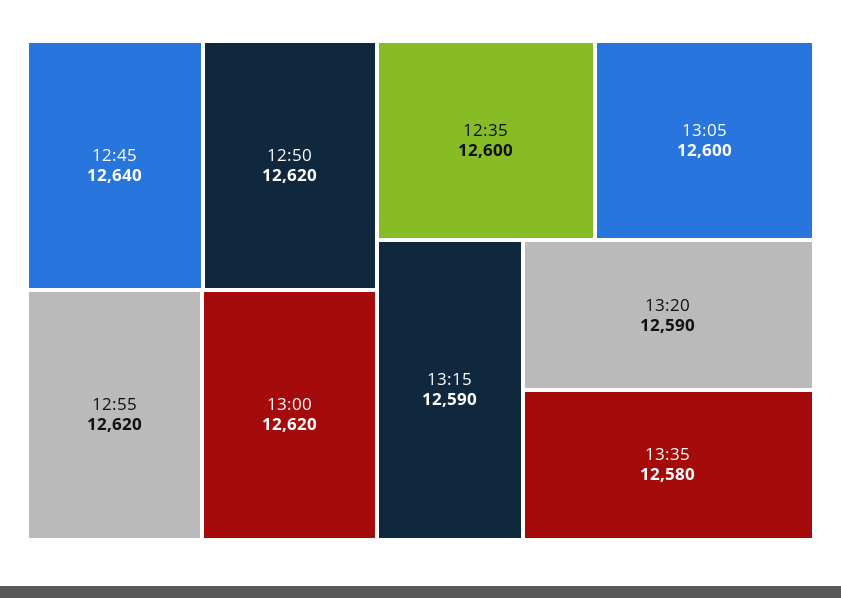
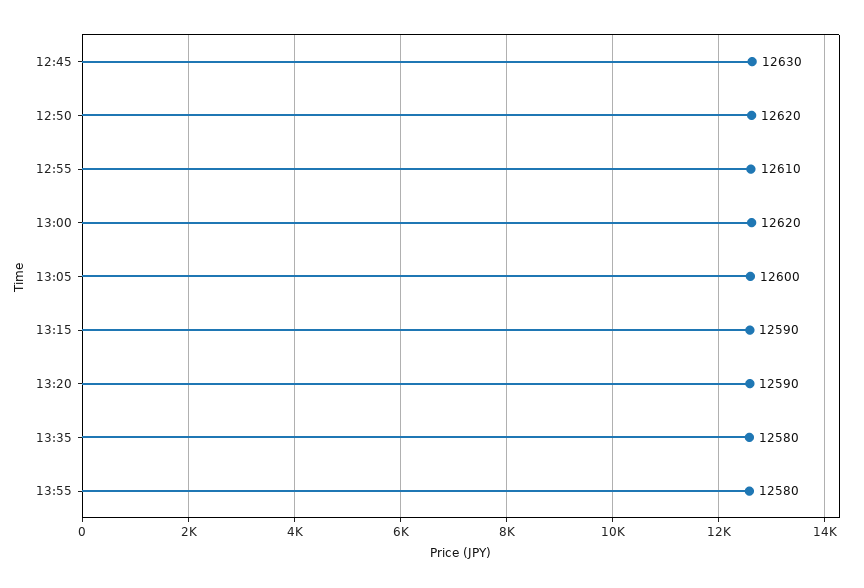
12:45: 12640 -> 12630
12:55: 12620 -> 12610
12:35: 12600 -> none
13:55: none -> 12580

